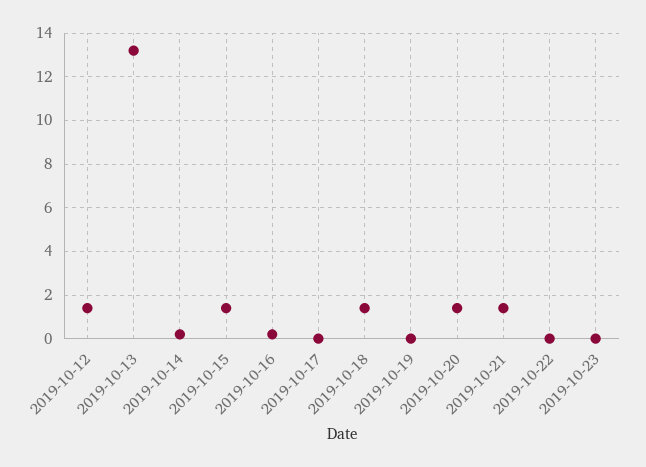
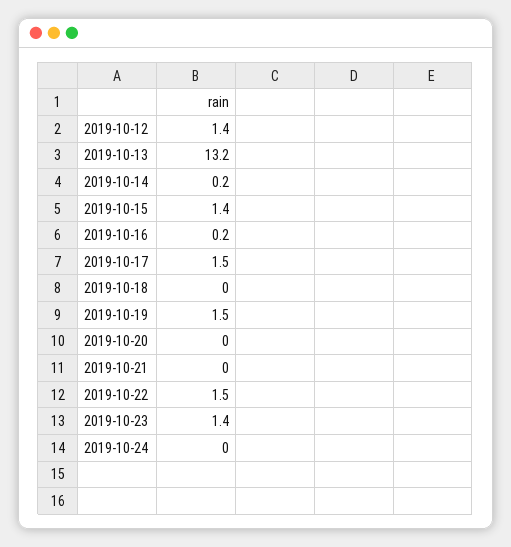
2019-10-17: 0 -> 1.5
2019-10-18: 1.5 -> 0
2019-10-19: 0 -> 1.5
2019-10-20: 1.5 -> 0
2019-10-21: 1.5 -> 0
2019-10-22: 0 -> 1.5
2019-10-23: 0 -> 1.4
2019-10-24: none -> 0

